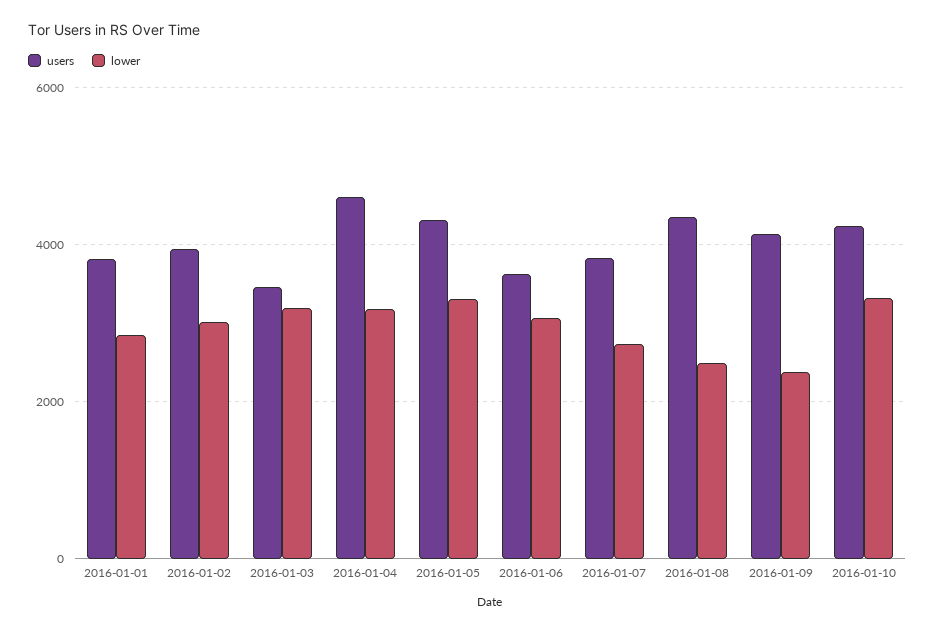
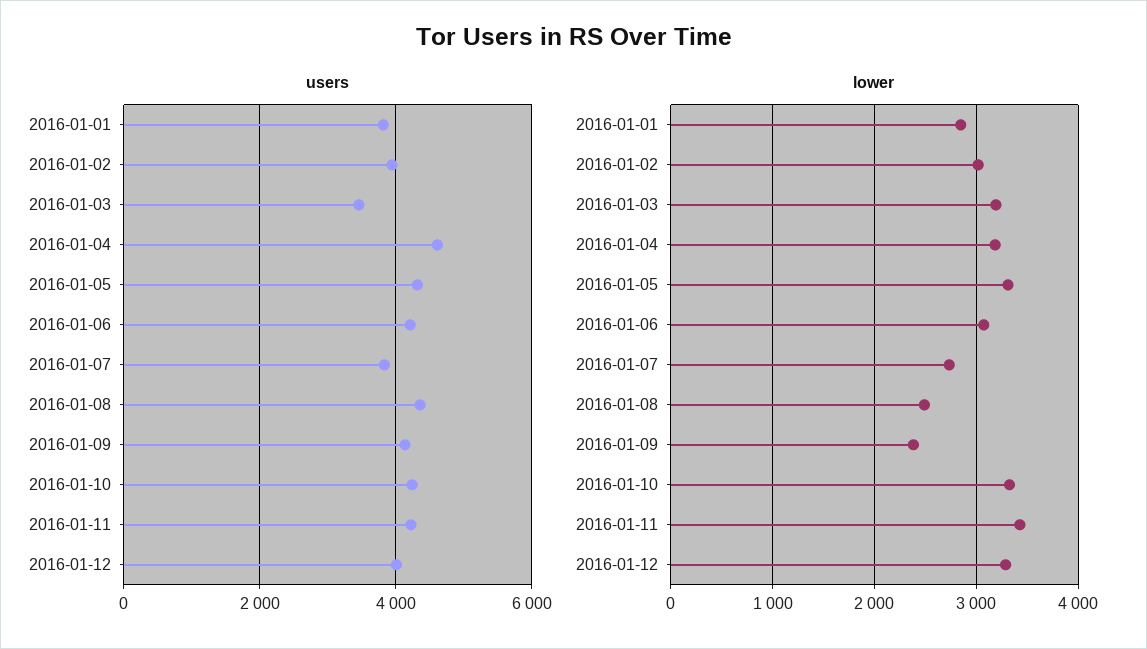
users, 2016-01-06: 3600 -> 4200
users, 2016-01-11: none -> 4200
users, 2016-01-12: none -> 4000
lower, 2016-01-11: none -> 3400
lower, 2016-01-12: none -> 3300

